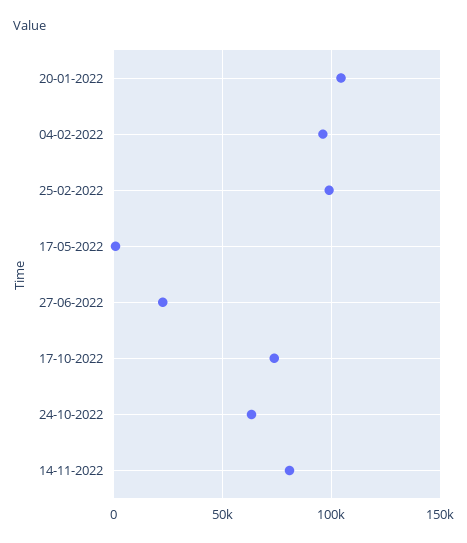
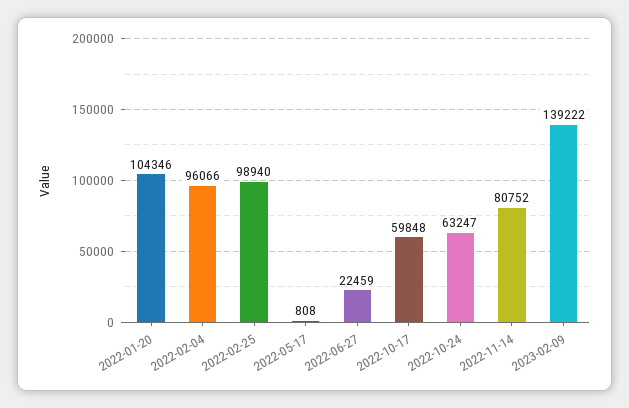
17-10-2022: 75000 -> 59848
2023-02-09: none -> 139222

